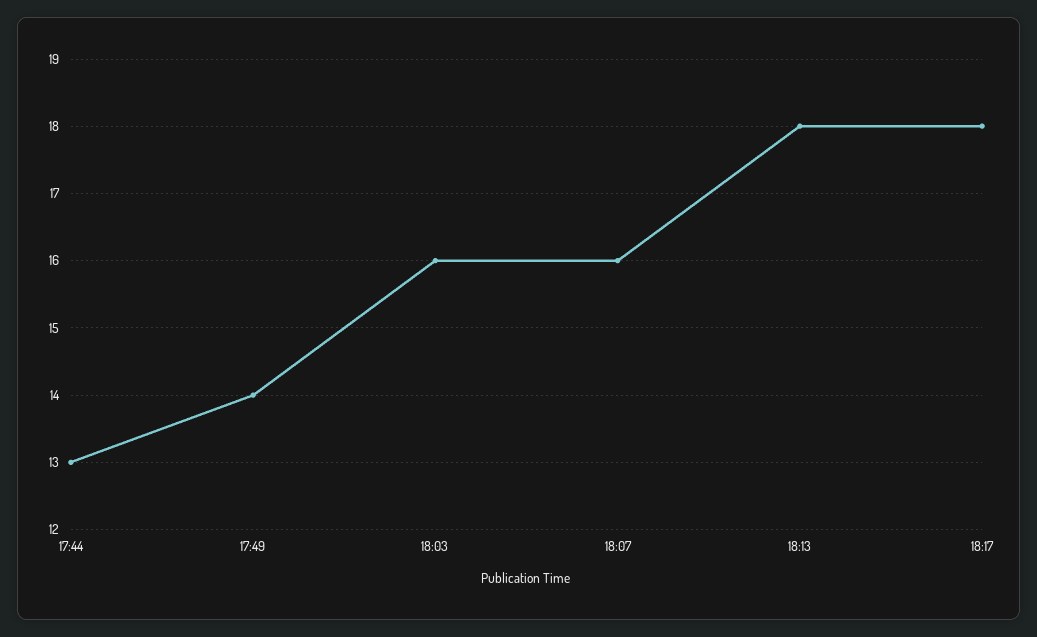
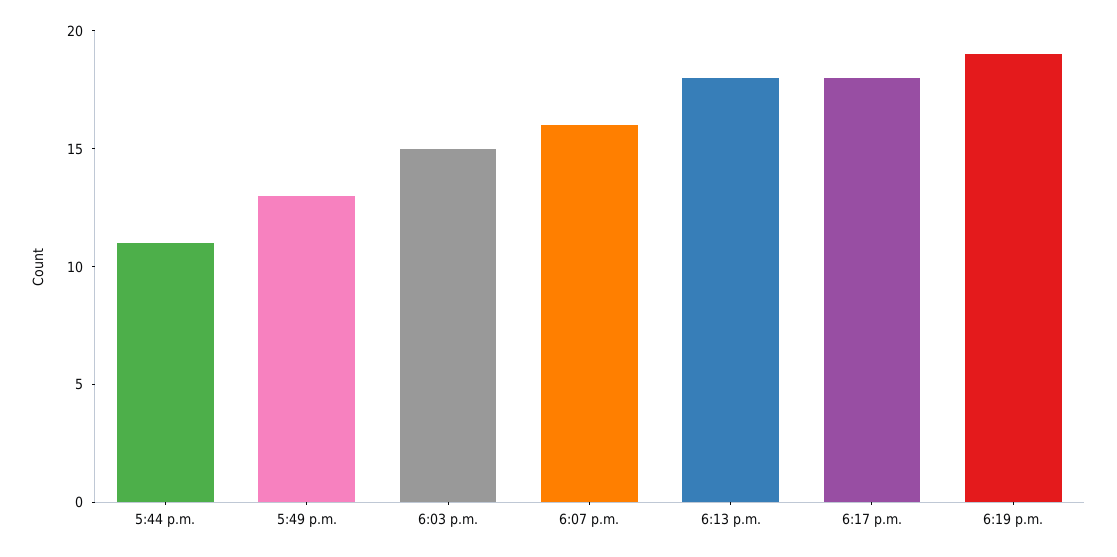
17:44: 13 -> 11
17:49: 14 -> 13
18:03: 16 -> 15
6:19 p.m.: none -> 19

